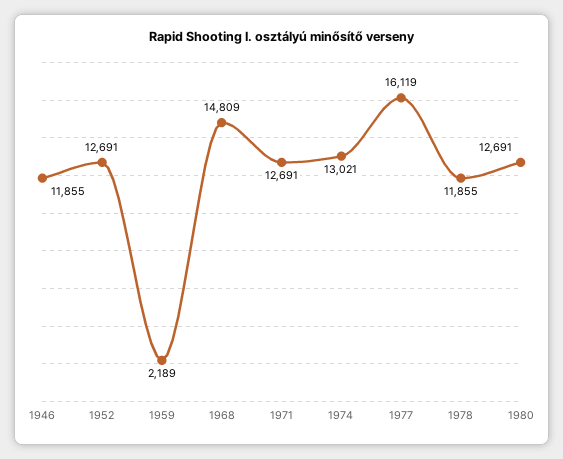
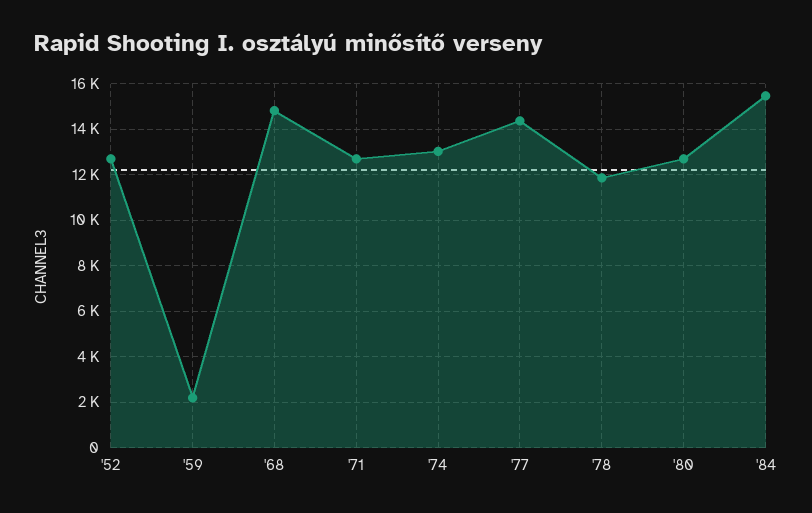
1946: 11855 -> none
1977: 16119 -> 14500
'84: none -> 15500

